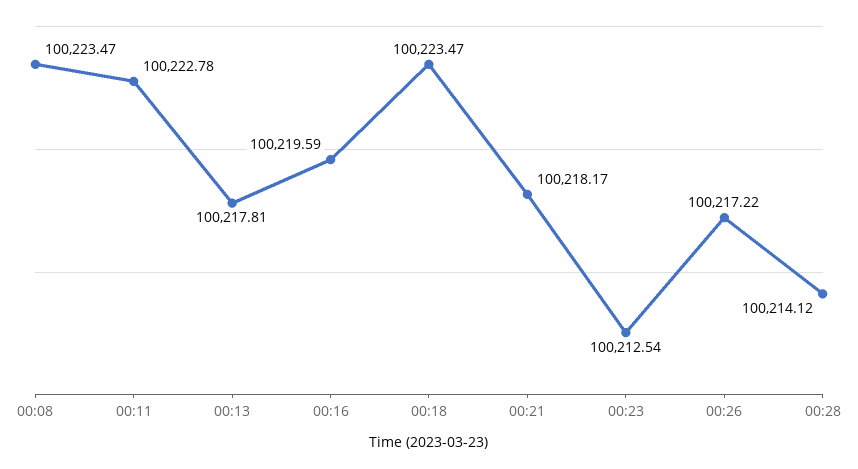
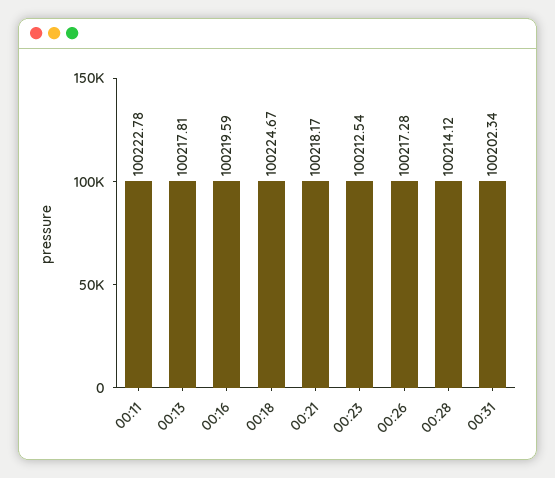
00:08: 100223.47 -> none
00:18: 100223.47 -> 100224.67
00:26: 100217.22 -> 100217.28
00:31: none -> 100202.34

